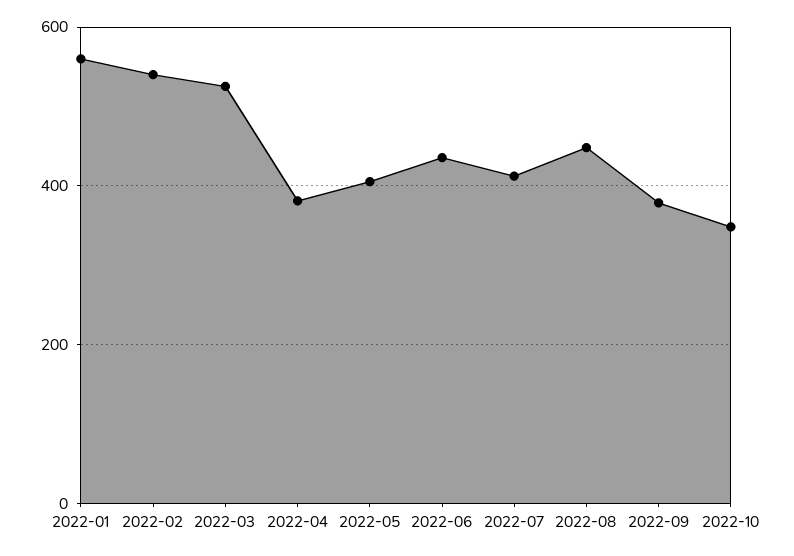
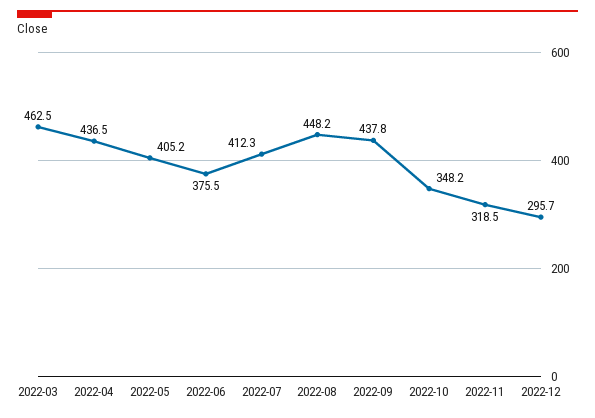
2022-01: 560 -> none
2022-02: 540 -> none
2022-03: 520 -> 462.5
2022-04: 380 -> 436.5
2022-06: 440 -> 375.5
2022-09: 380 -> 437.8
2022-11: none -> 318.5
2022-12: none -> 295.7

